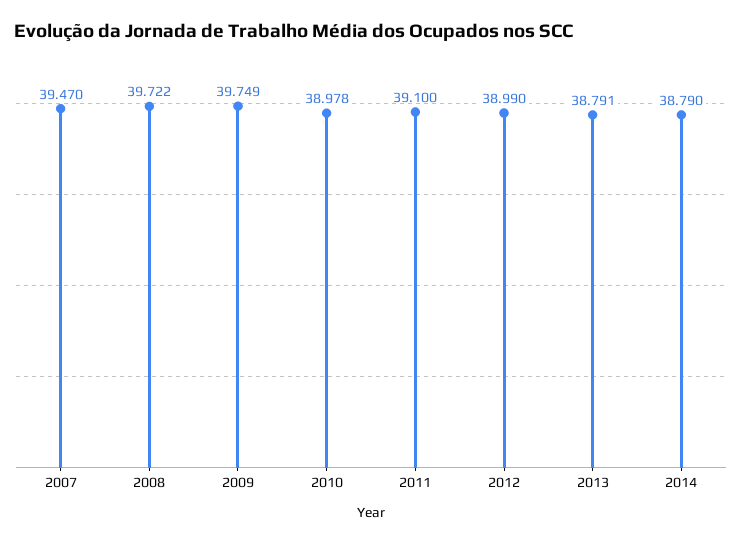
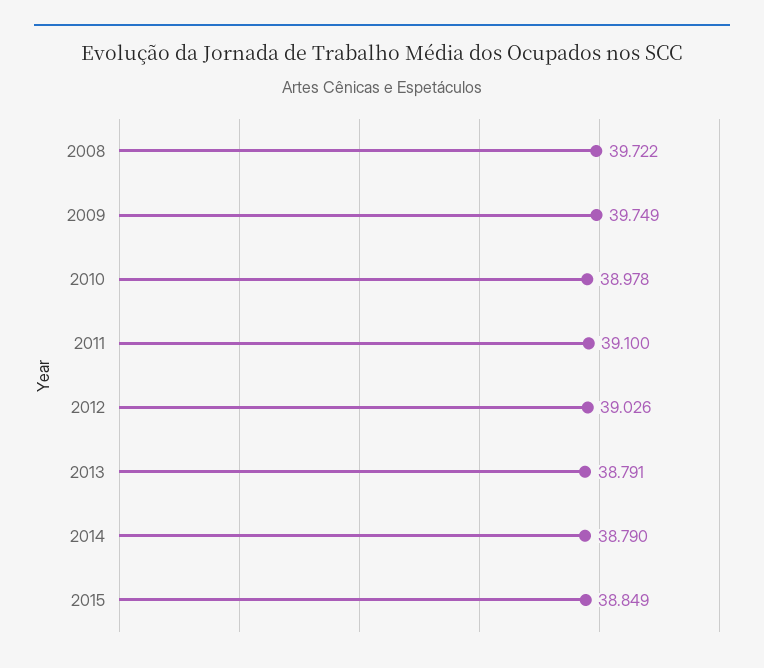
2007: 39.47 -> none
2012: 38.99 -> 39.026
2015: none -> 38.849

